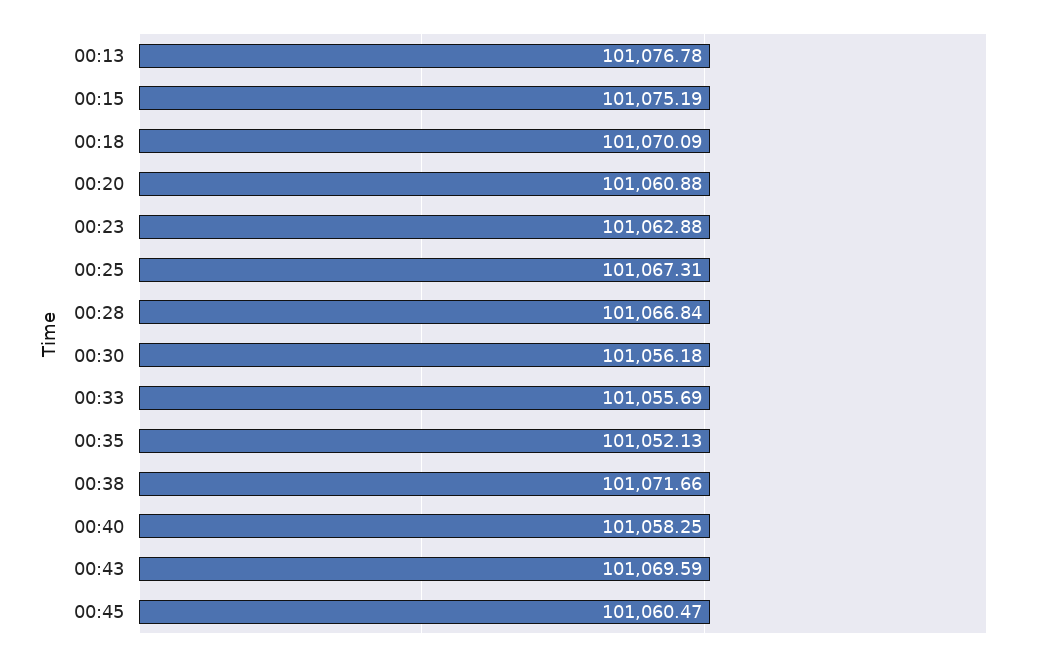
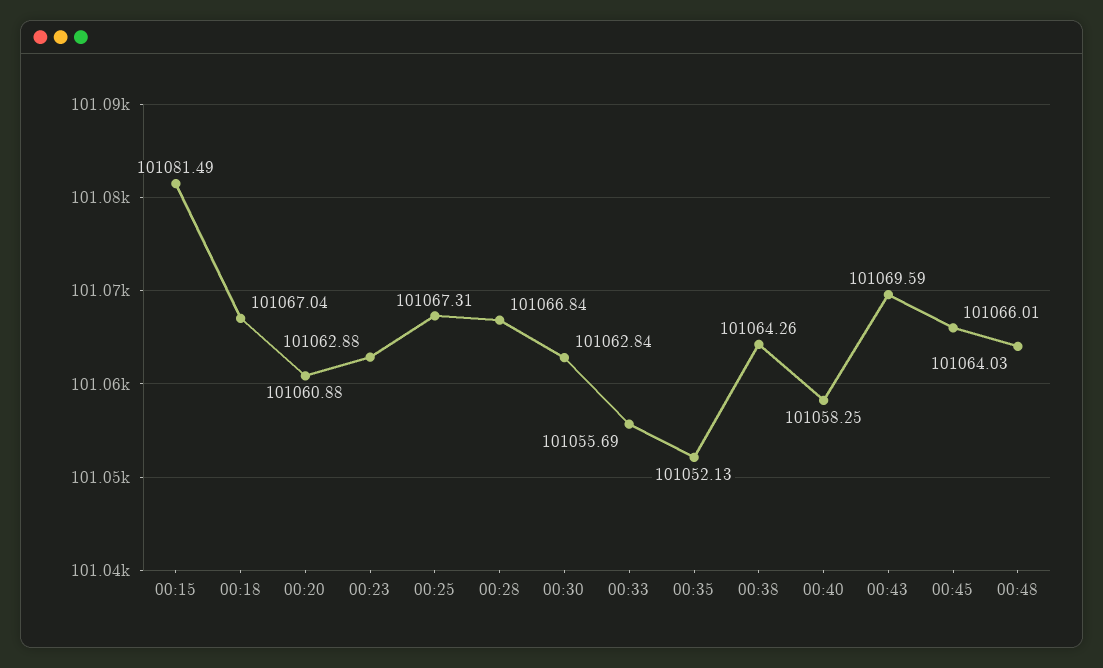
00:13: 101076.78 -> none
00:15: 101075.19 -> 101081.49
00:18: 101070.09 -> 101067.04
00:30: 101056.18 -> 101062.84
00:38: 101071.66 -> 101064.26
00:45: 101060.47 -> 101066.01
00:48: none -> 101064.03

